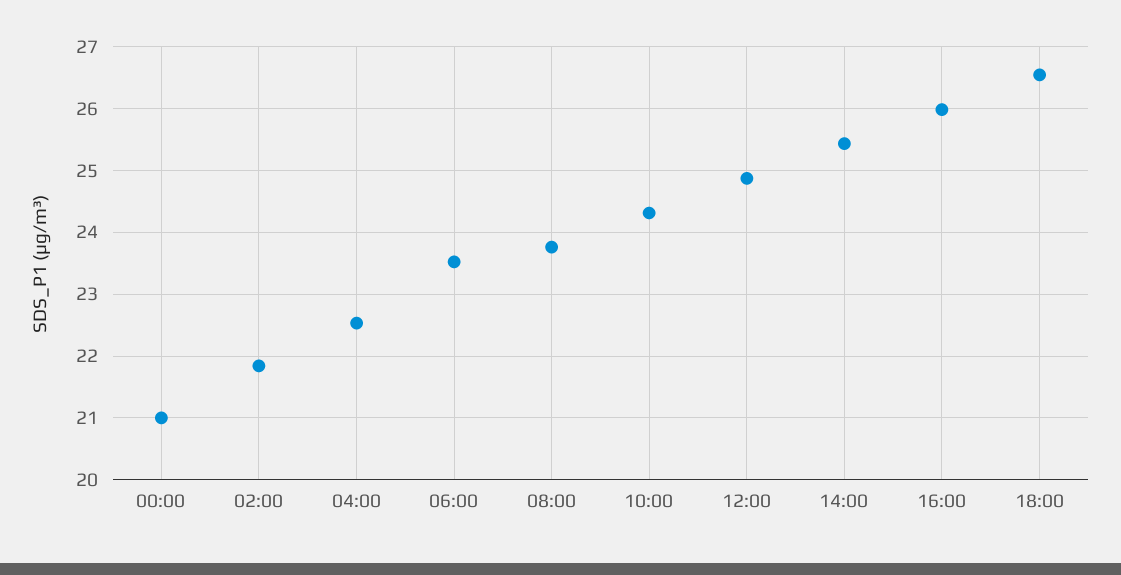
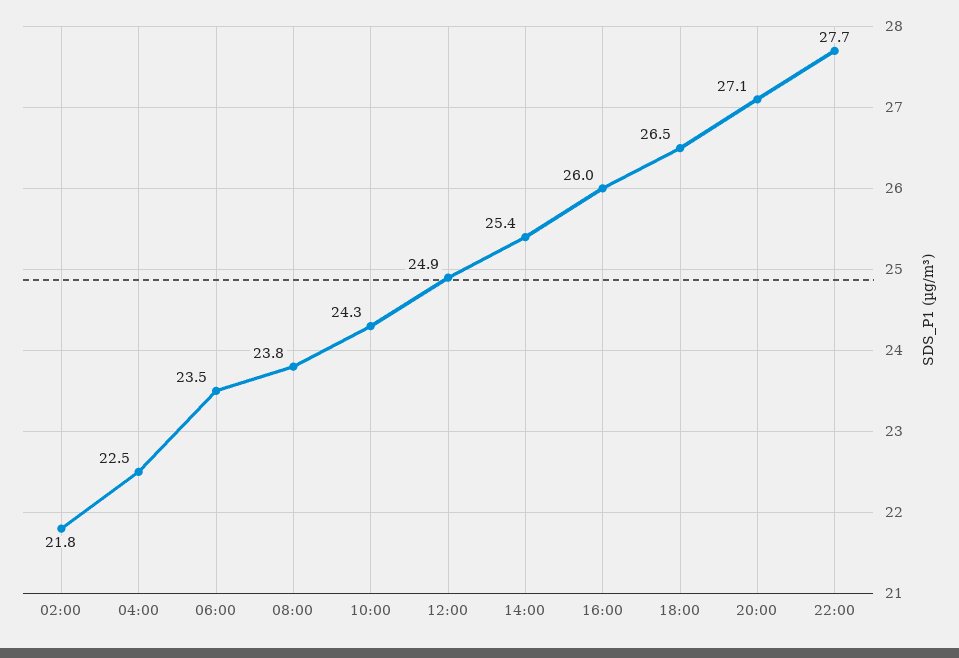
00:00: 21 -> none
20:00: none -> 27.1
22:00: none -> 27.7

